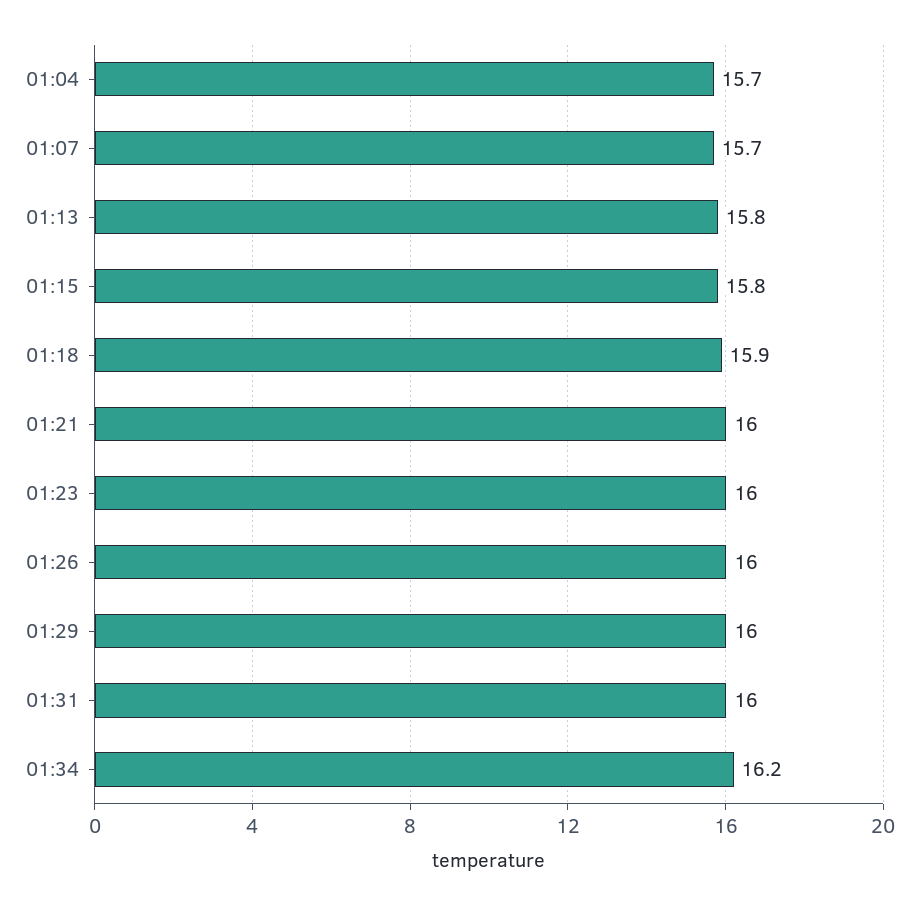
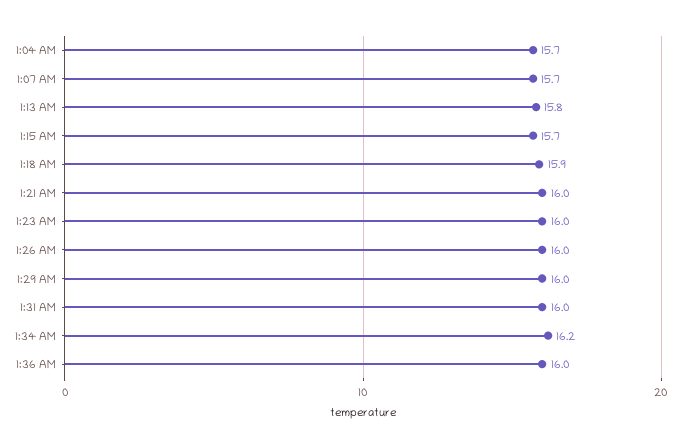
01:15: 15.8 -> 15.7
1:36 AM: none -> 16

